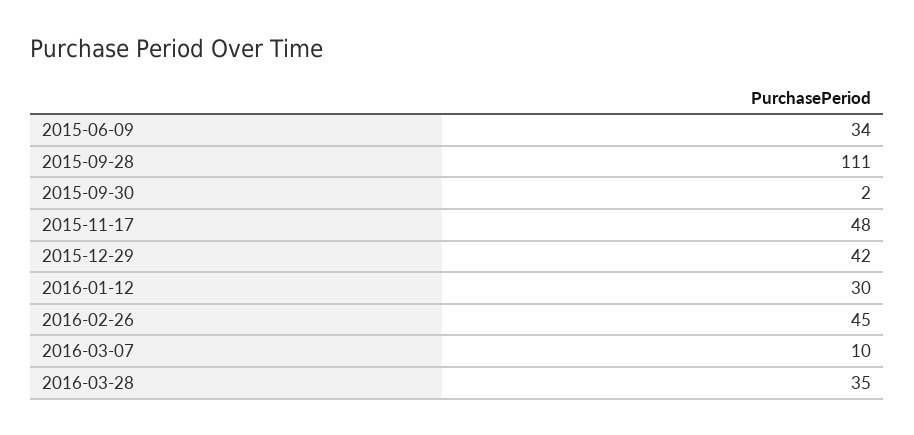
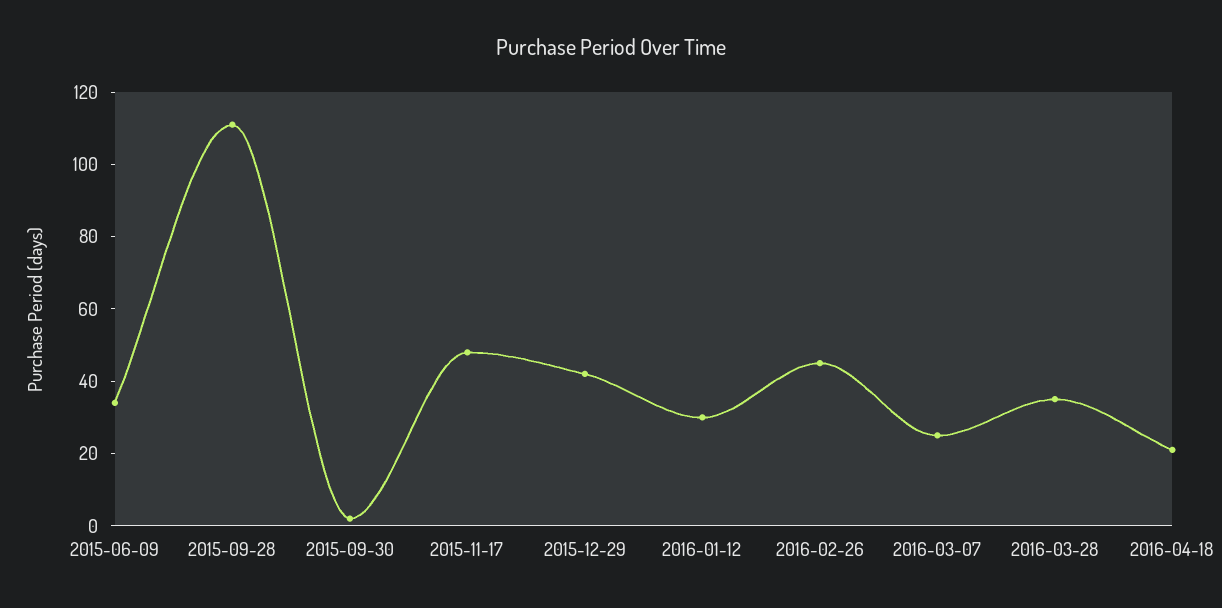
2016-03-07: 10 -> 25
2016-04-18: none -> 20

